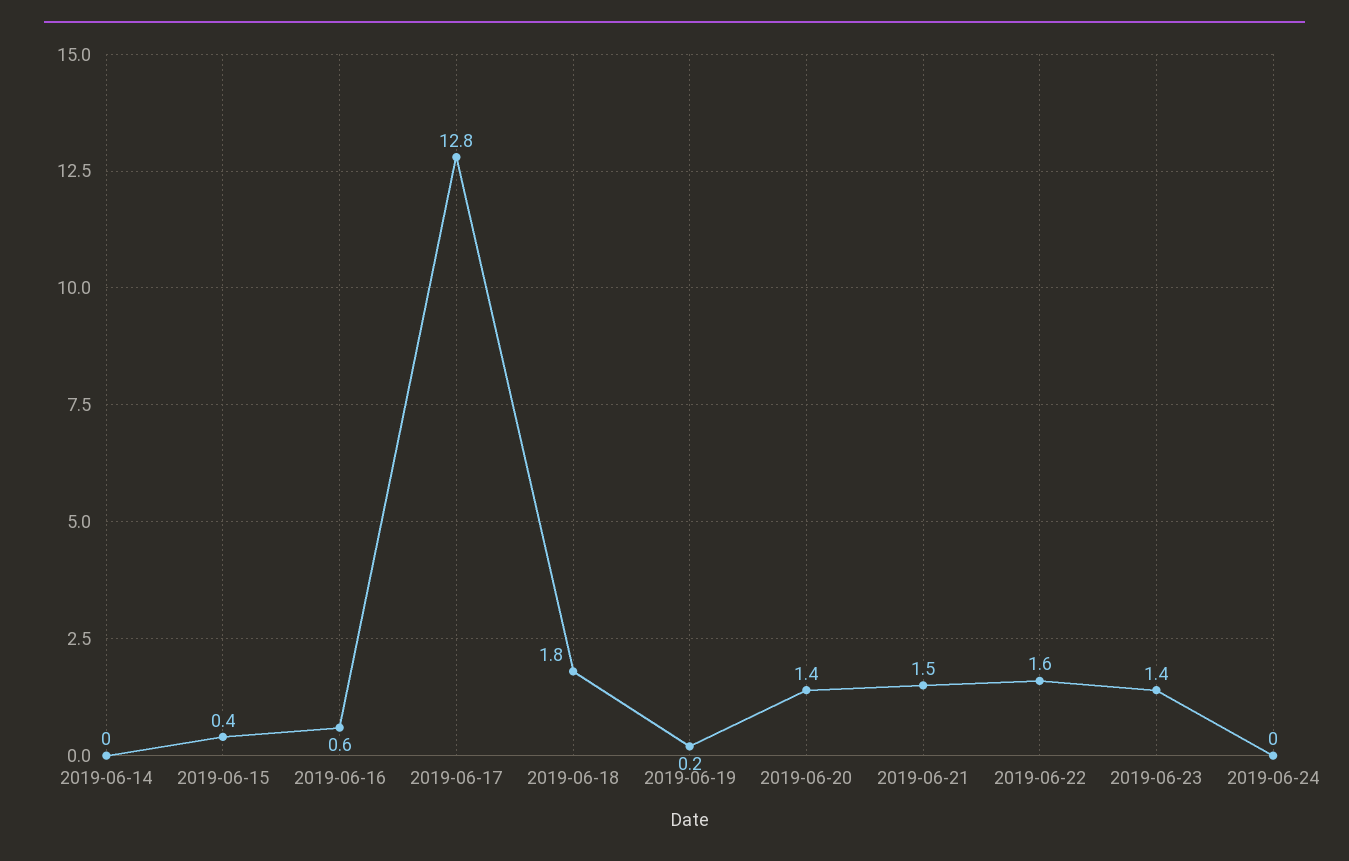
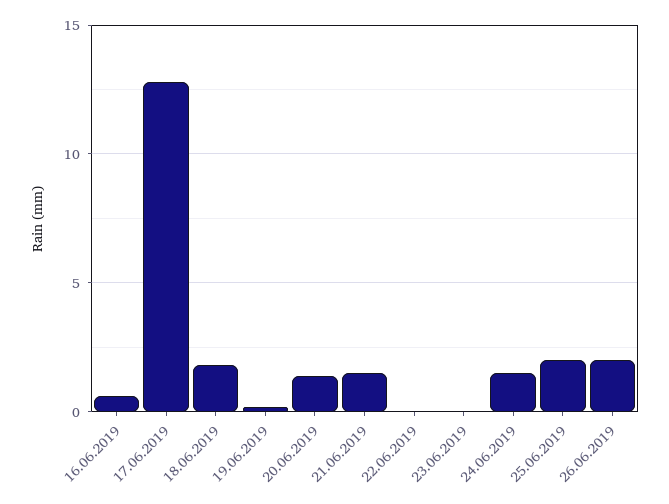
2019-06-14: 0 -> none
2019-06-15: 0.4 -> none
2019-06-22: 1.6 -> 0
2019-06-23: 1.4 -> 0
2019-06-24: 0 -> 1.5
25.06.2019: none -> 2
26.06.2019: none -> 2

